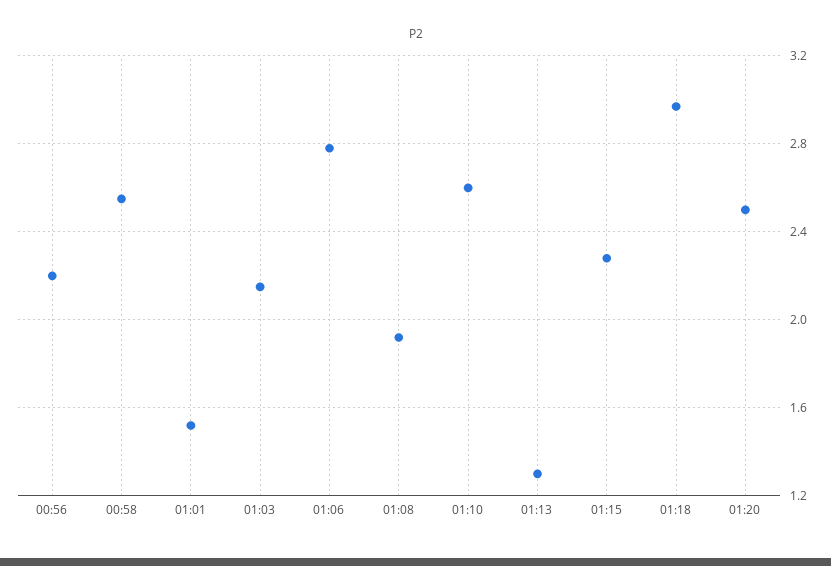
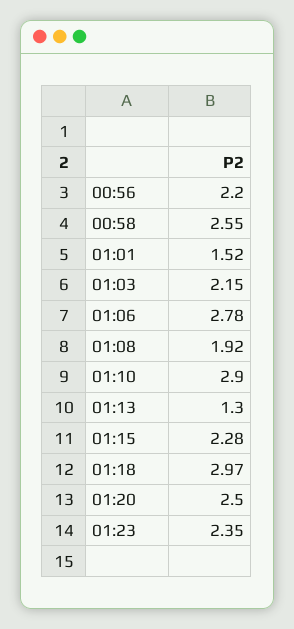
01:10: 2.6 -> 2.9
01:23: none -> 2.35

